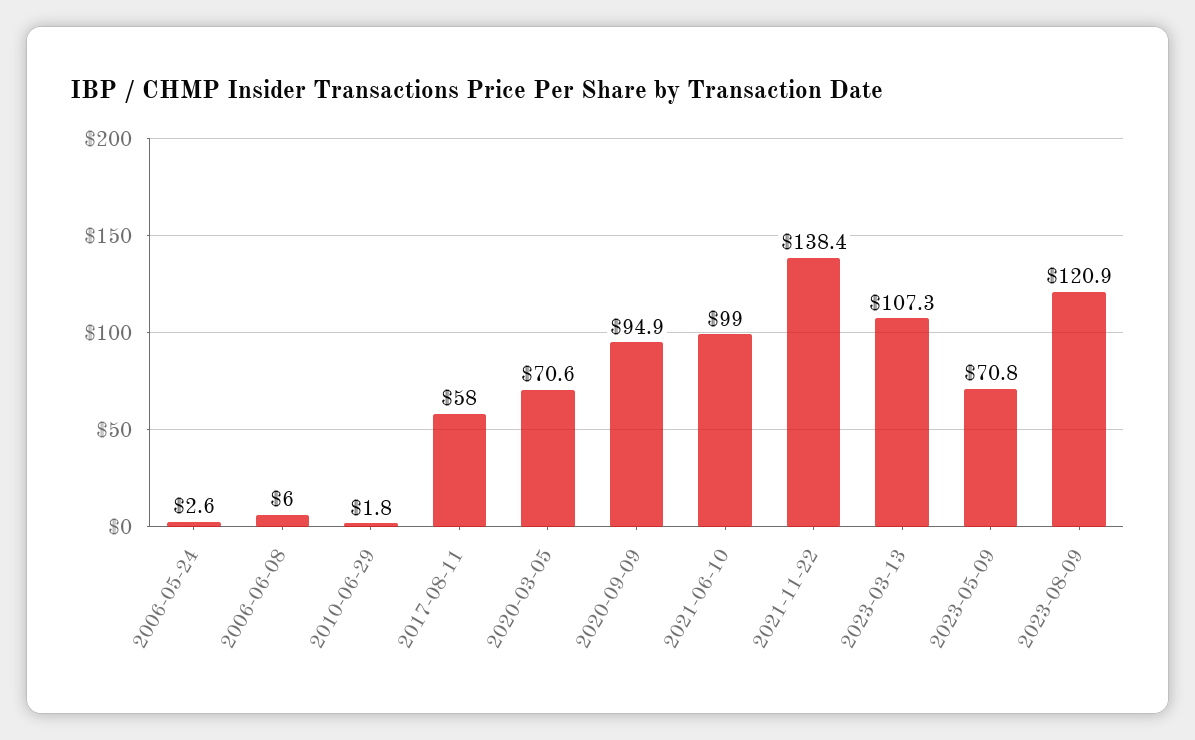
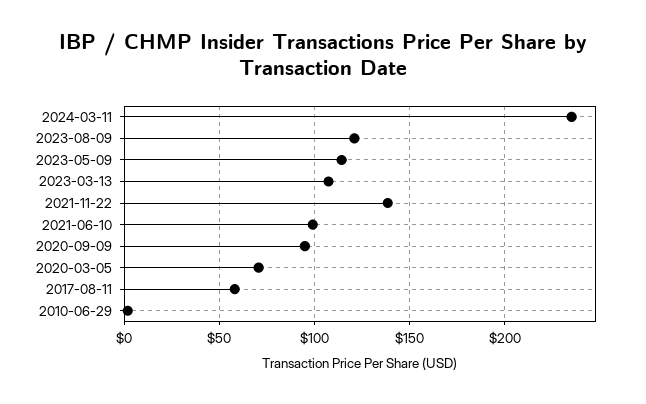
2006-05-24: 2.6 -> none
2006-06-08: 6 -> none
2023-05-09: 70.8 -> 115
2024-03-11: none -> 235

